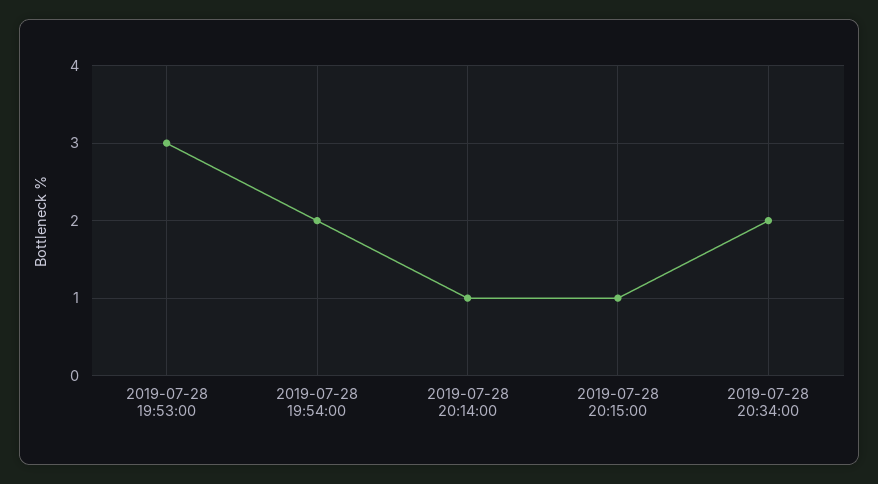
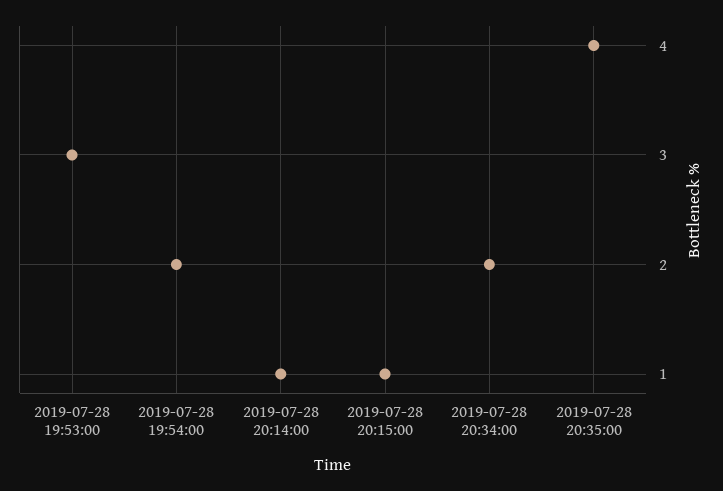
2019-07-28 20:35:00: none -> 4

